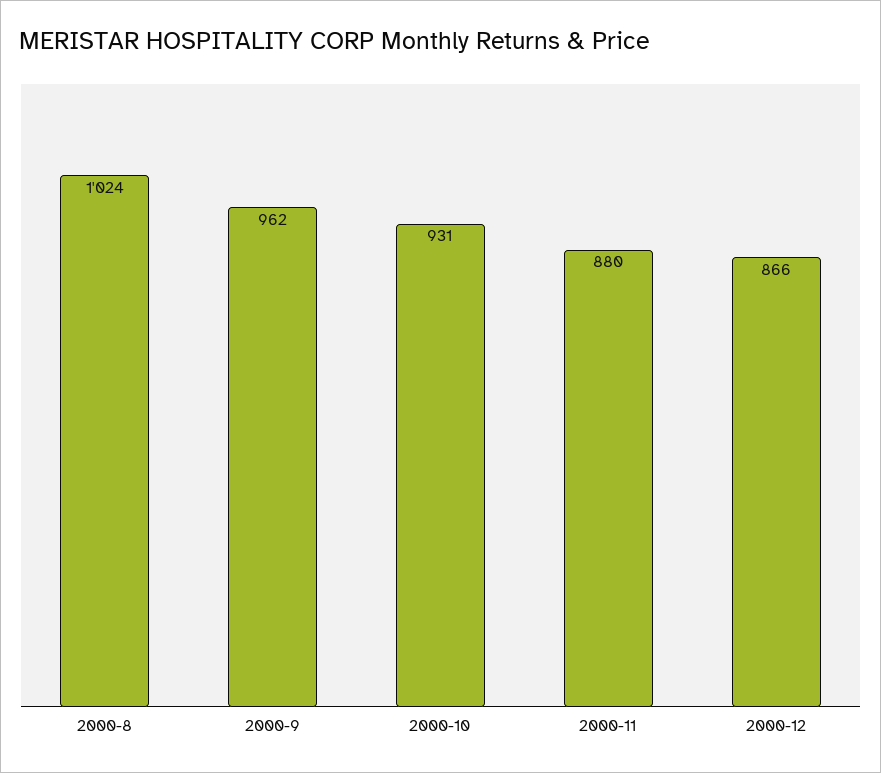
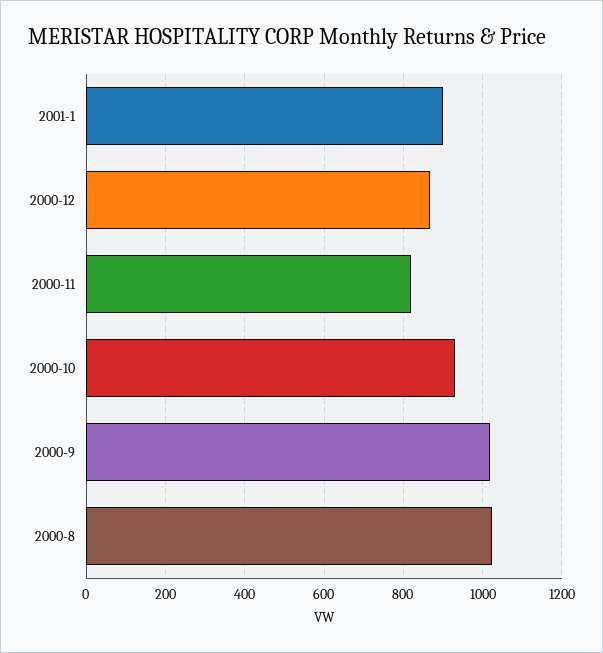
2000-9: 962 -> 1020
2000-11: 880 -> 820
2001-1: none -> 900

